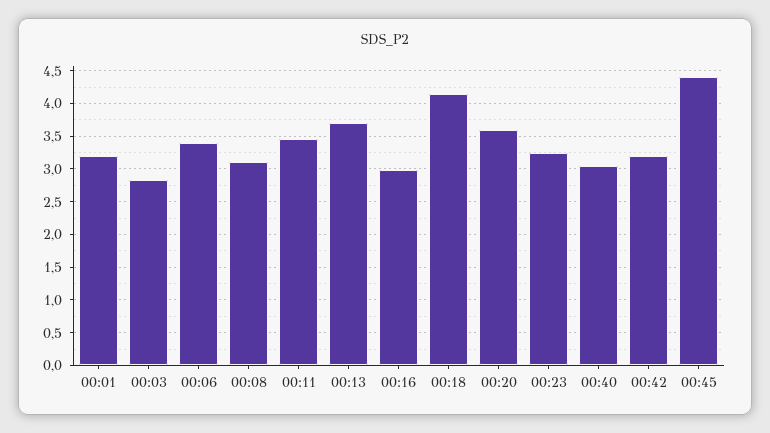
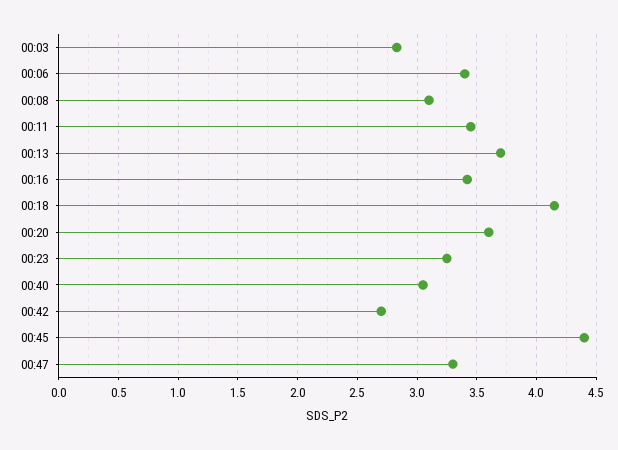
00:01: 3.2 -> none
00:16: 3 -> 3.4
00:42: 3.2 -> 2.7
00:47: none -> 3.3

